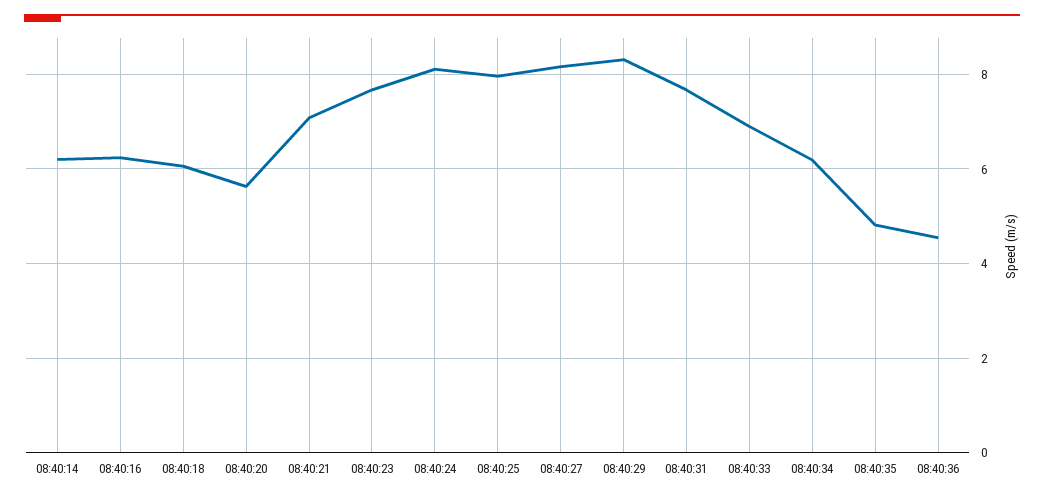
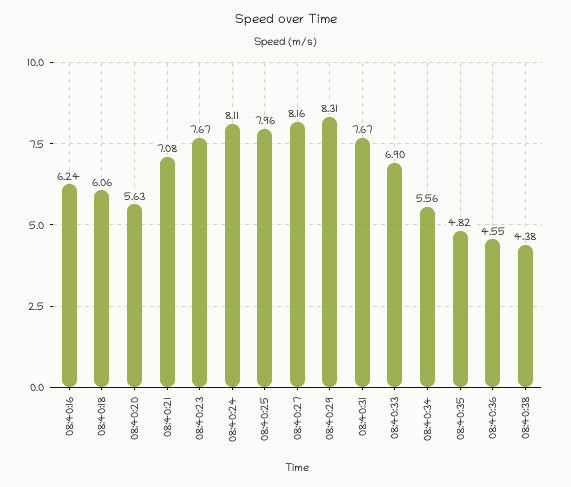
08:40:14: 6.2 -> none
08:40:34: 6.2 -> 5.56
08:40:38: none -> 4.38

